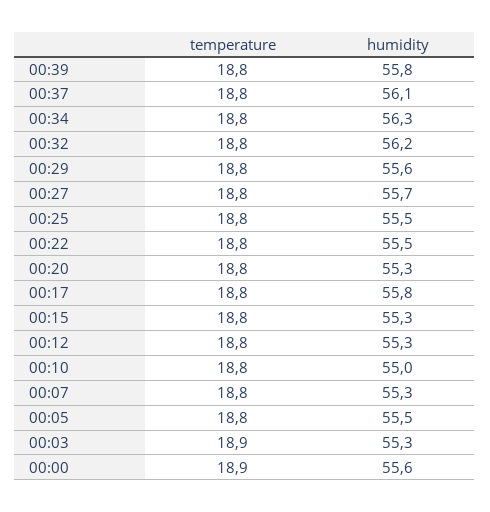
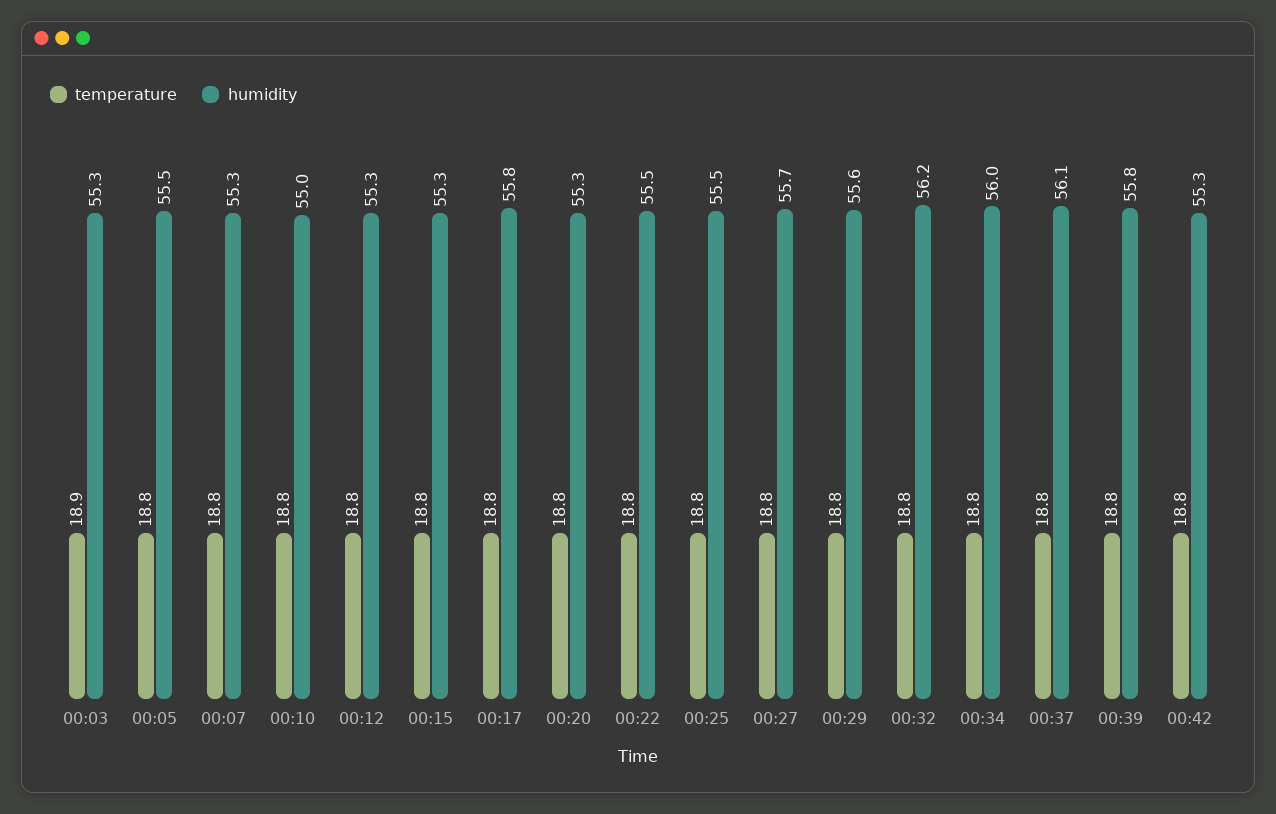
humidity, 00:34: 56.3 -> 56
temperature, 00:00: 18.9 -> none
humidity, 00:00: 55.6 -> none
temperature, 00:42: none -> 18.8
humidity, 00:42: none -> 55.3

